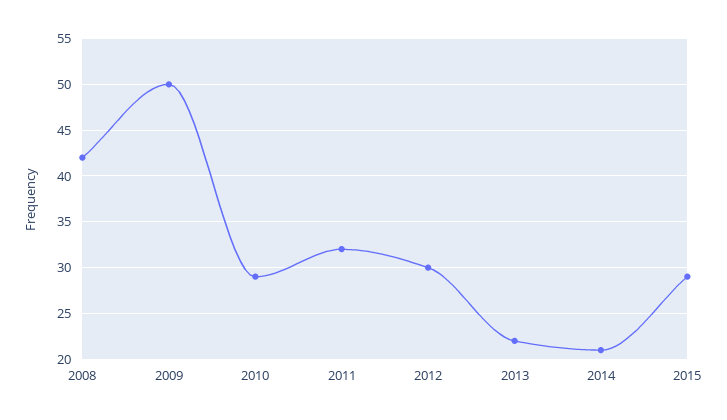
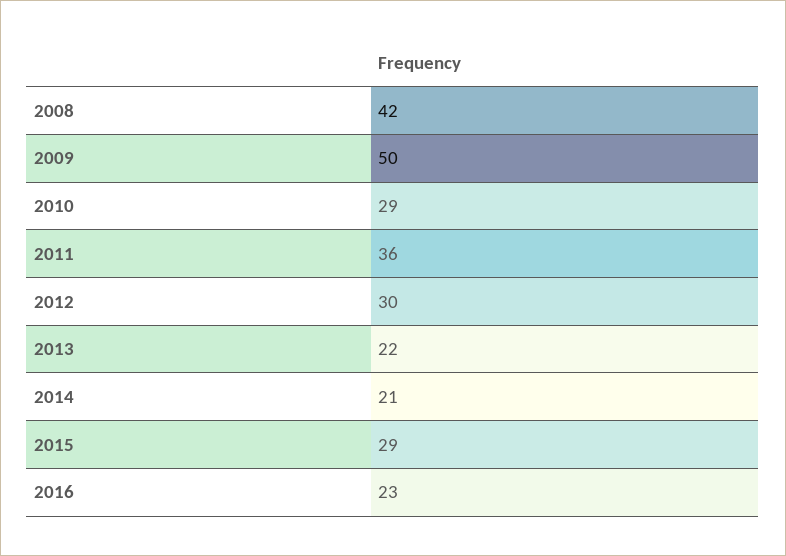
2011: 32 -> 36
2016: none -> 23

